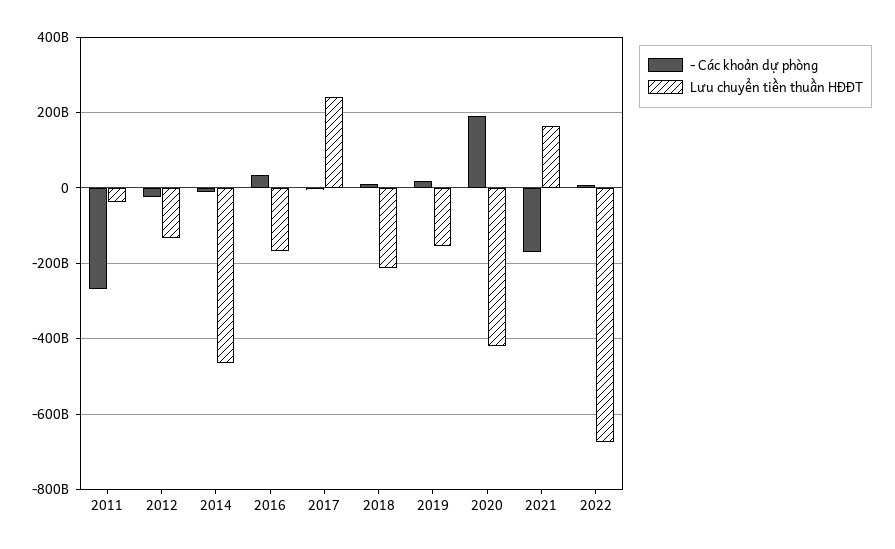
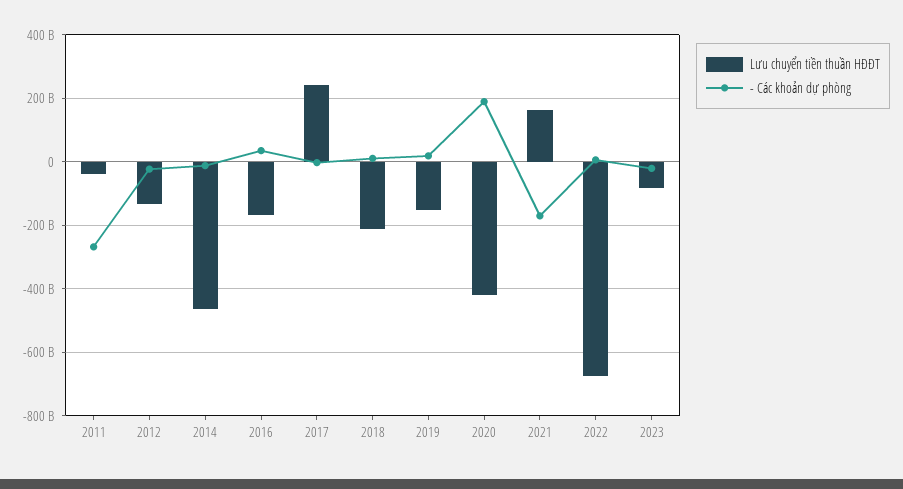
Lưu chuyển tiền thuần HĐĐT, 2023: none -> -80000000000
- Các khoản dự phòng, 2023: none -> -20000000000

